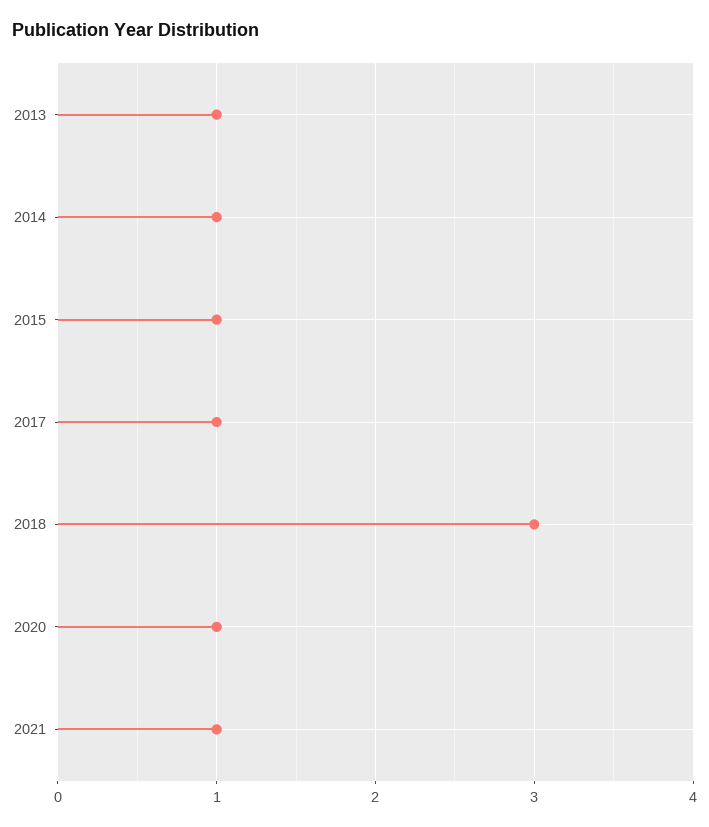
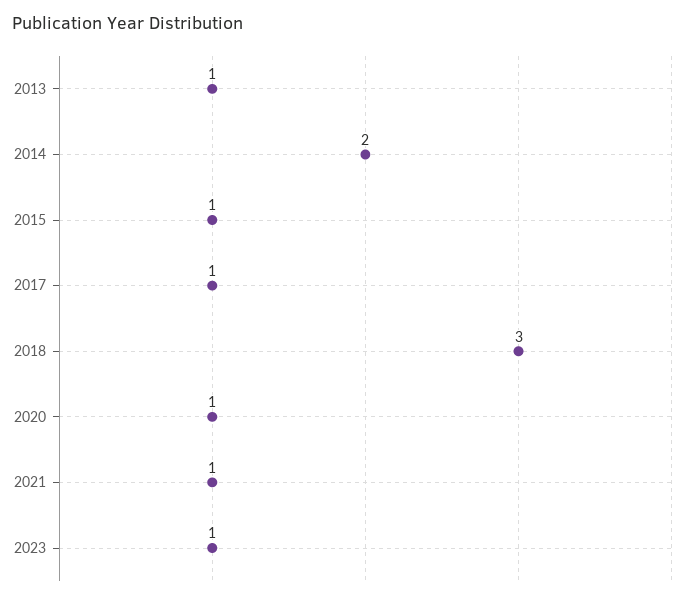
2014: 1 -> 2
2023: none -> 1

